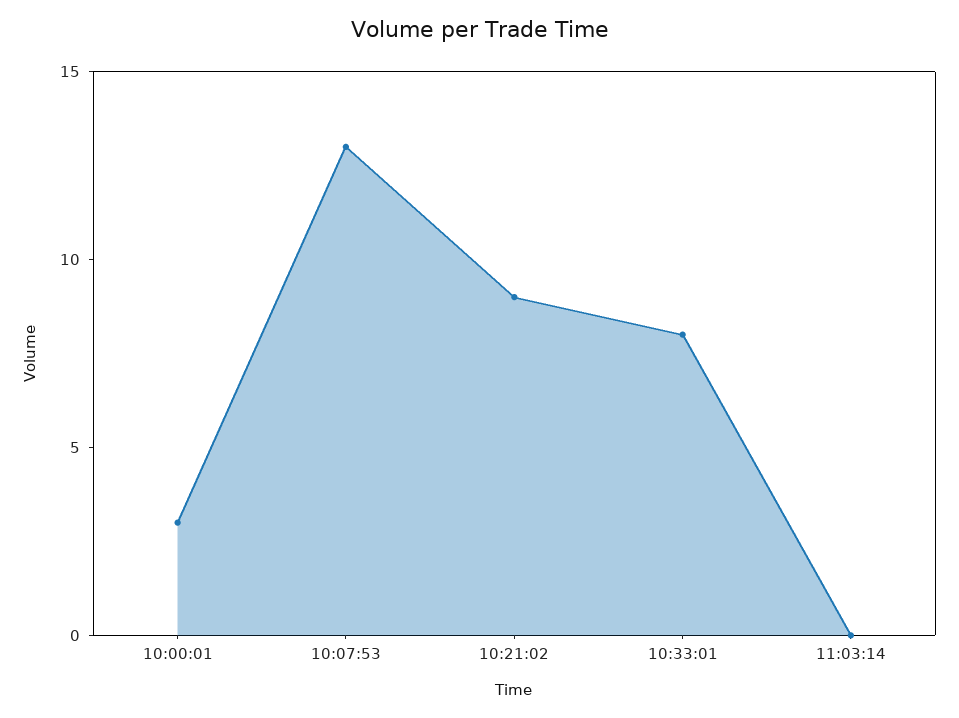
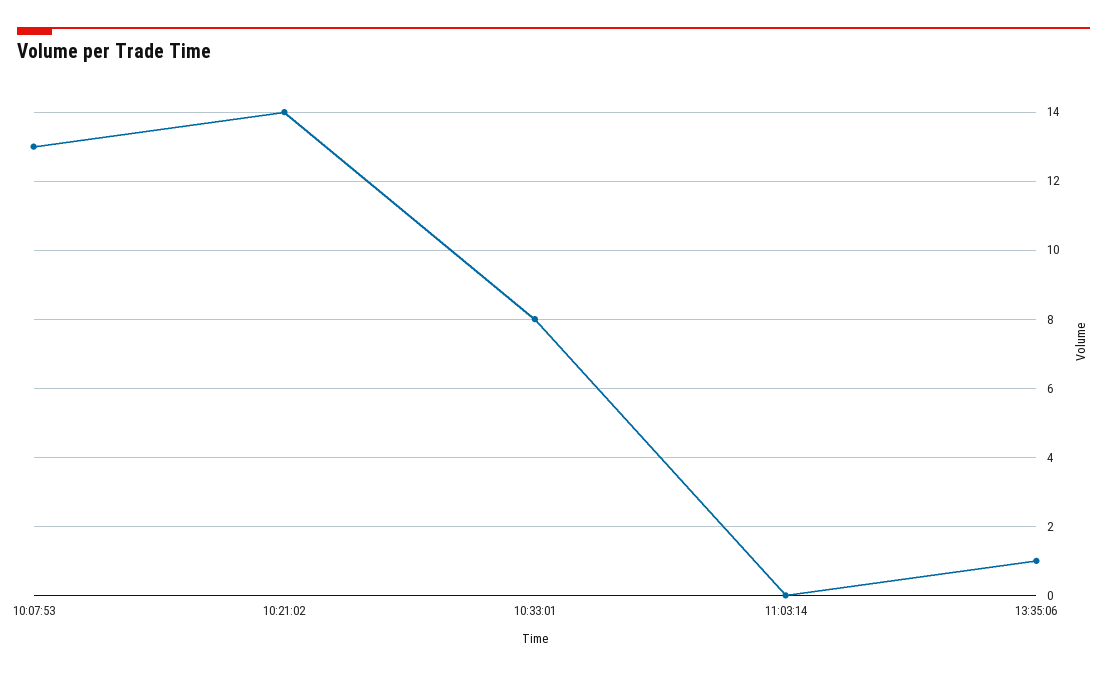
10:00:01: 3 -> none
10:21:02: 9 -> 14
13:35:06: none -> 1

